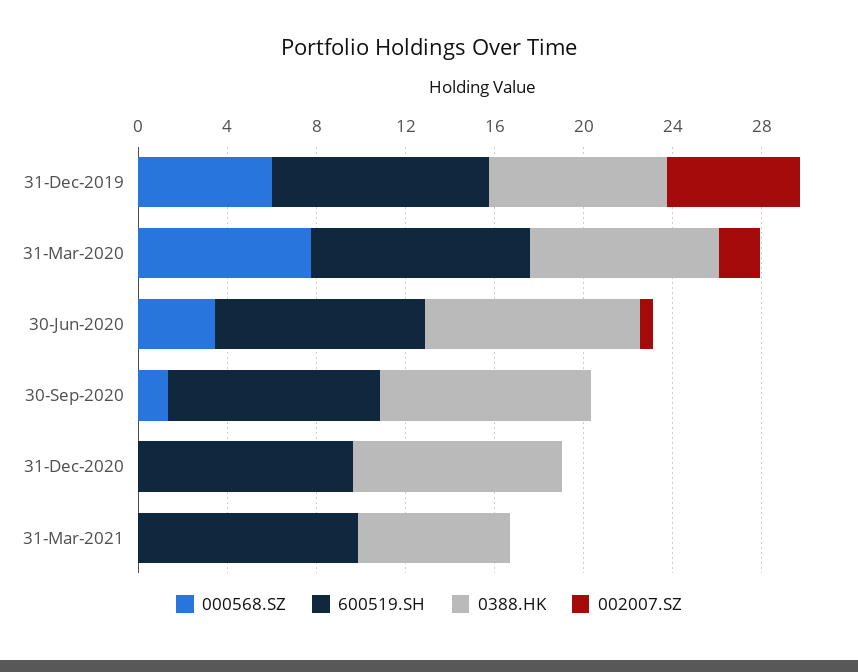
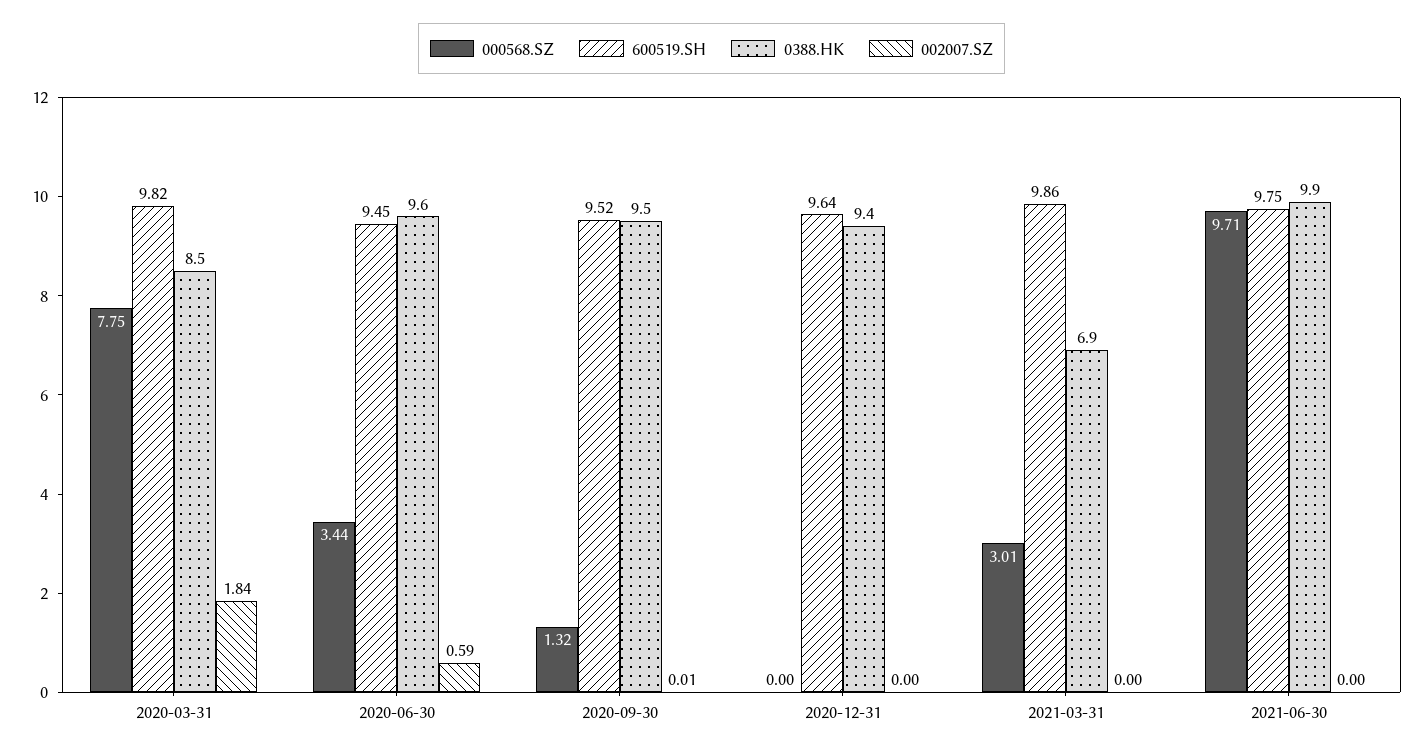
000568.SZ, 31-Dec-2019: 6 -> none
600519.SH, 31-Dec-2019: 10 -> none
0388.HK, 31-Dec-2019: 8 -> none
002007.SZ, 31-Dec-2019: 6 -> none
000568.SZ, 31-Mar-2021: 0 -> 3.01
000568.SZ, 2021-06-30: none -> 9.71
600519.SH, 2021-06-30: none -> 9.75
0388.HK, 2021-06-30: none -> 9.9
002007.SZ, 2021-06-30: none -> 0

